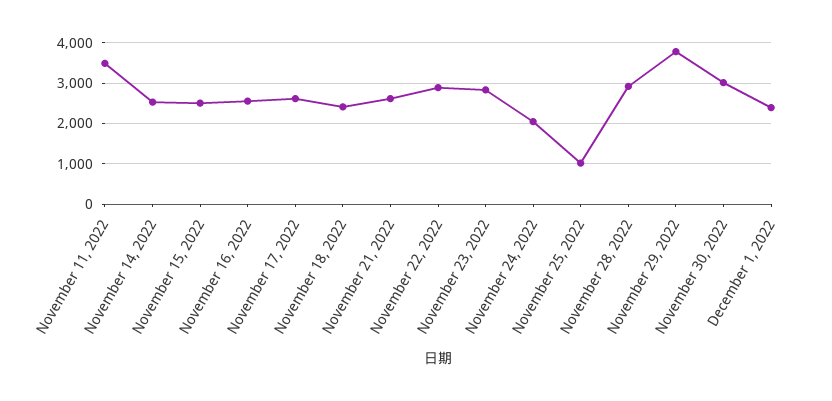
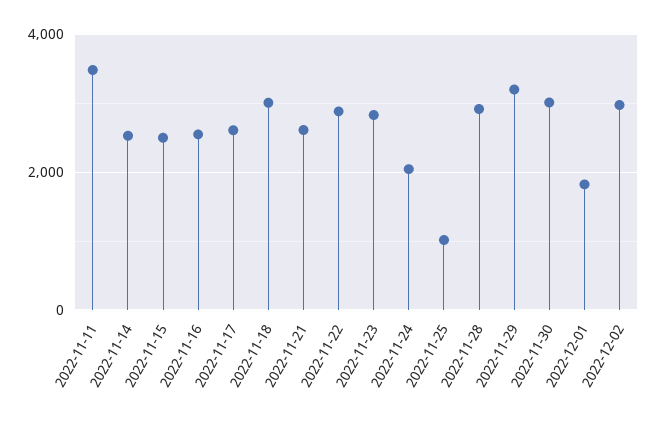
November 18, 2022: 2400 -> 3000
November 29, 2022: 3800 -> 3200
December 1, 2022: 2400 -> 1800
2022-12-02: none -> 3000

